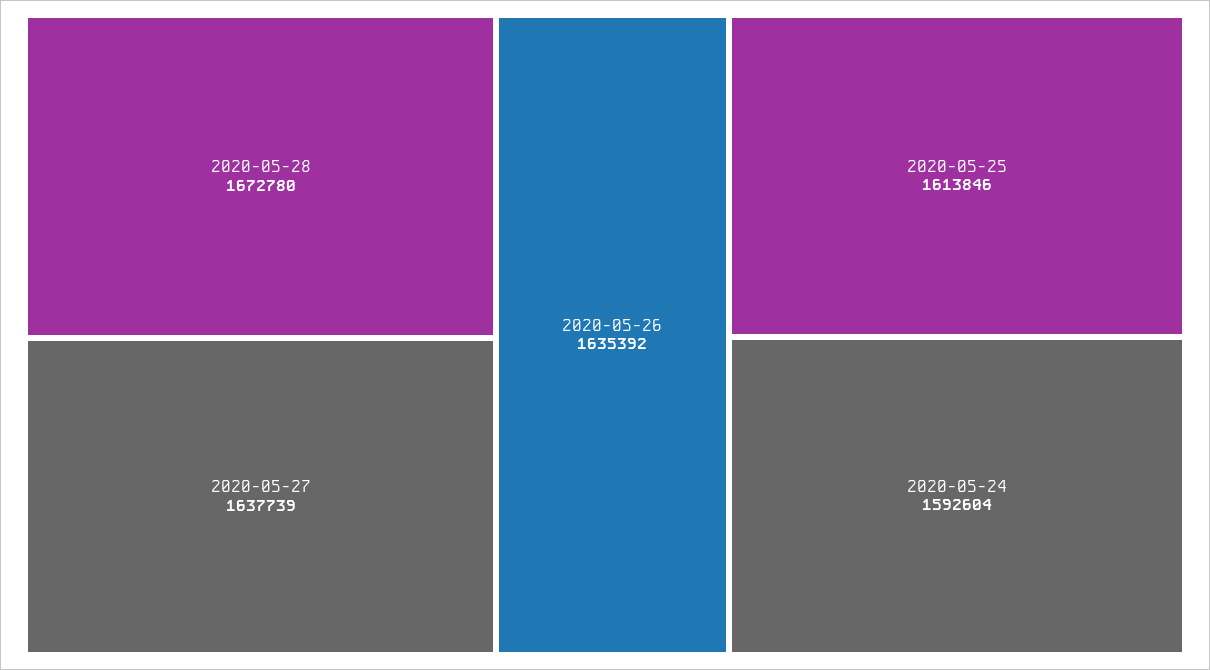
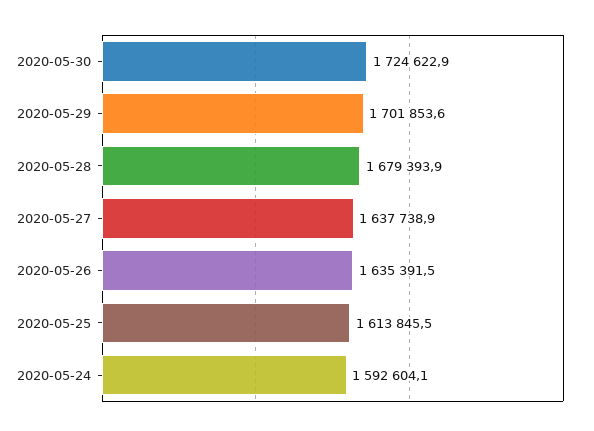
2020-05-28: 1672780 -> 1679393.9
2020-05-30: none -> 1724622.9
2020-05-29: none -> 1701853.6

